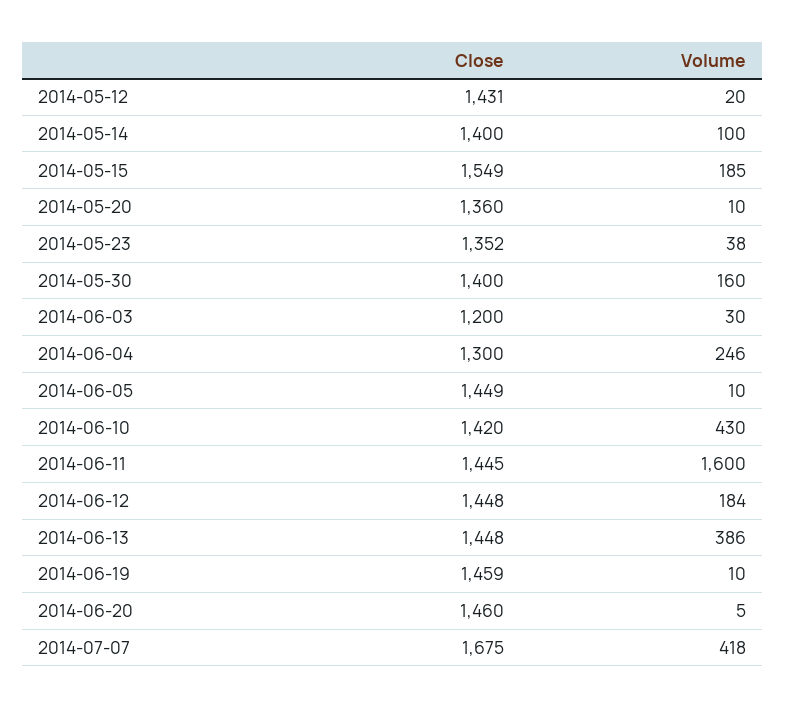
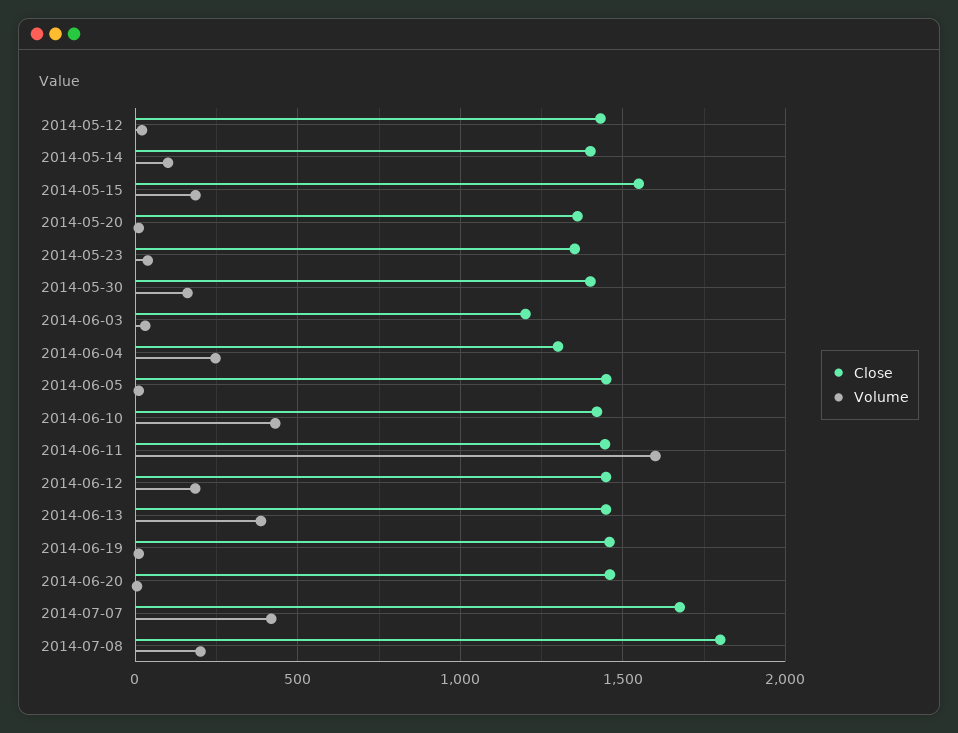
Close, 2014-07-08: none -> 1800
Volume, 2014-07-08: none -> 200

